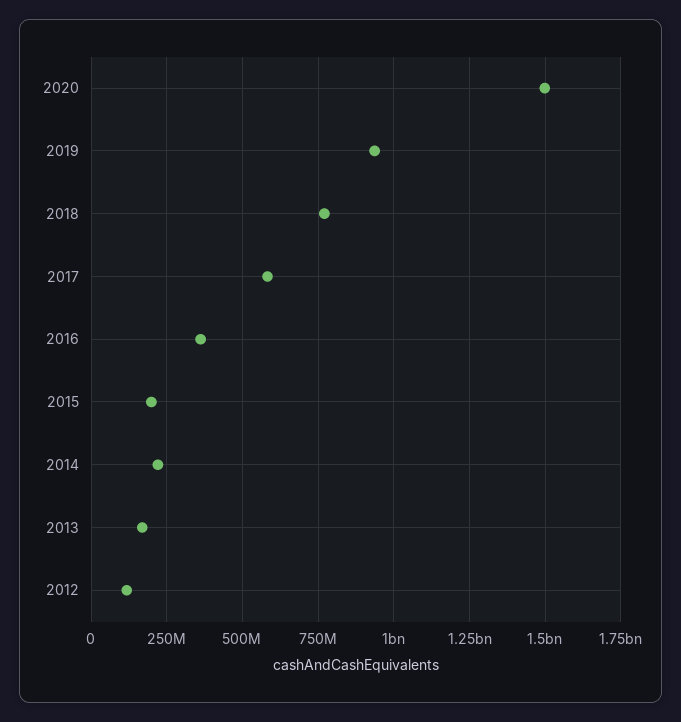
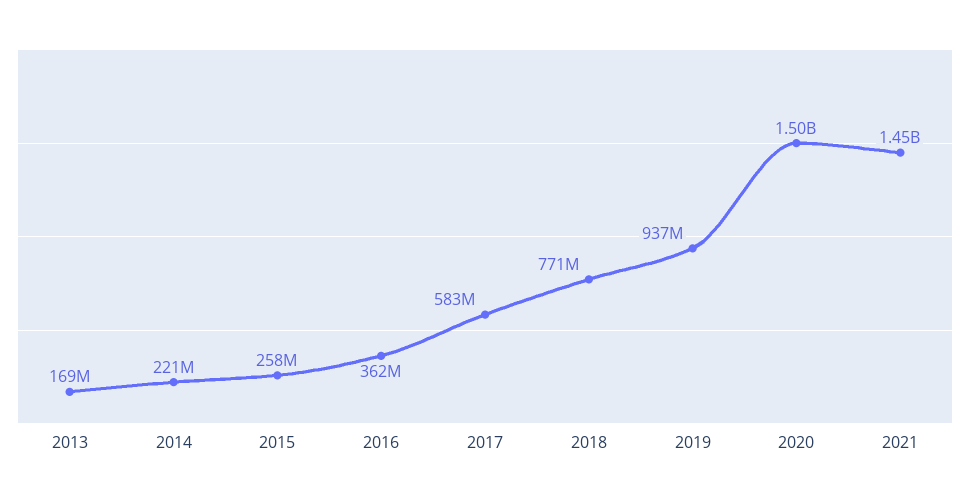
2015: 200000000 -> 258000000
2012: 125000000 -> none
2021: none -> 1450000000

